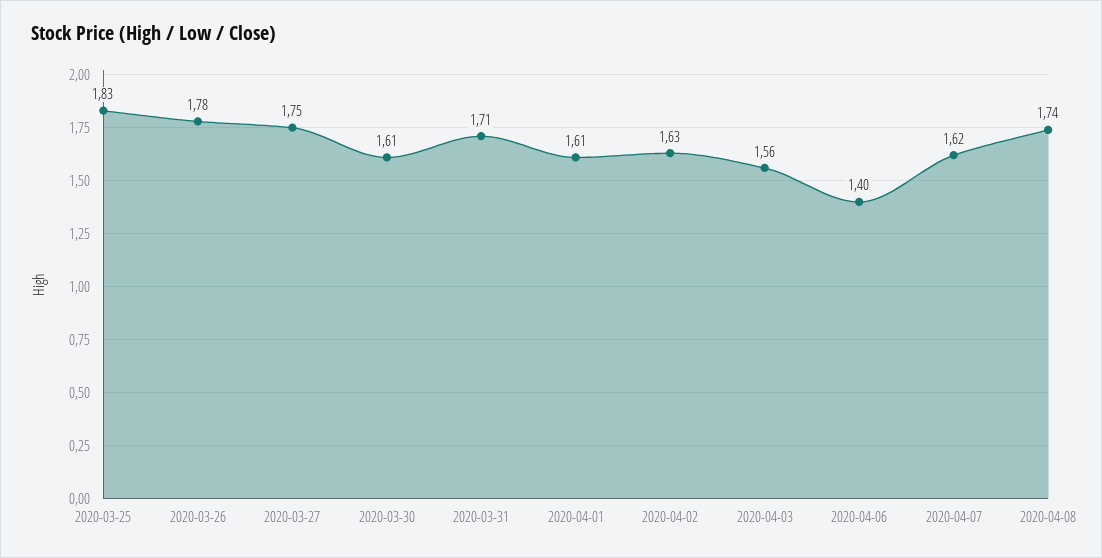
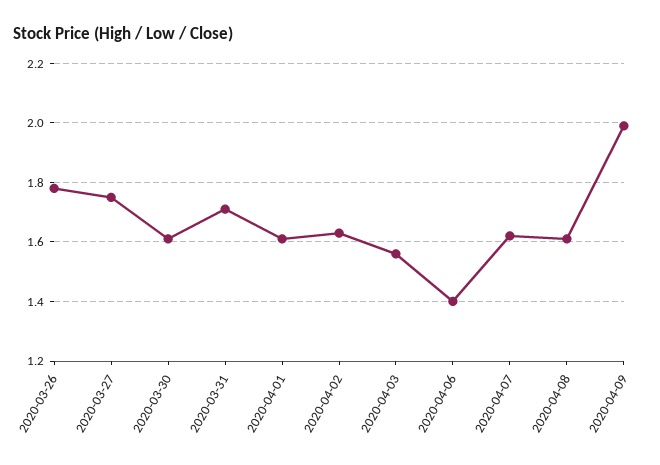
2020-03-25: 1.83 -> none
2020-04-08: 1.74 -> 1.6
2020-04-09: none -> 2

